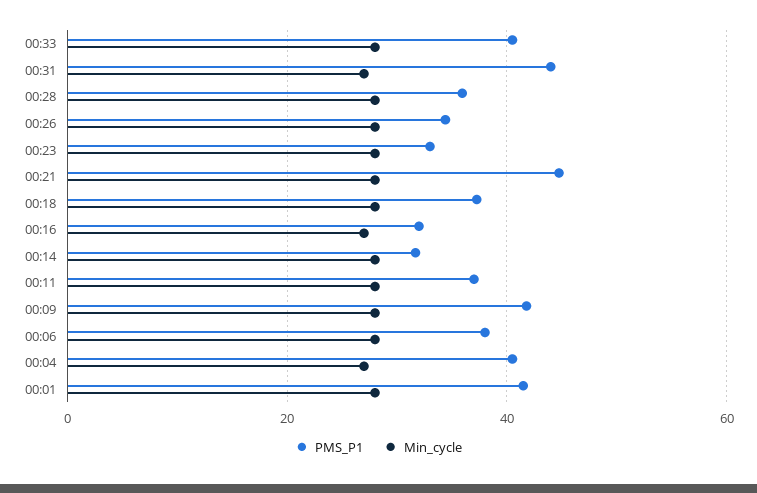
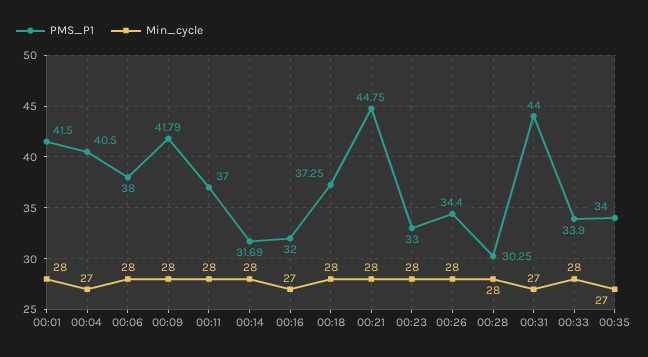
PMS_P1, 00:33: 40 -> 33.9
PMS_P1, 00:28: 36 -> 30.25
PMS_P1, 00:35: none -> 34
Min_cycle, 00:35: none -> 27

